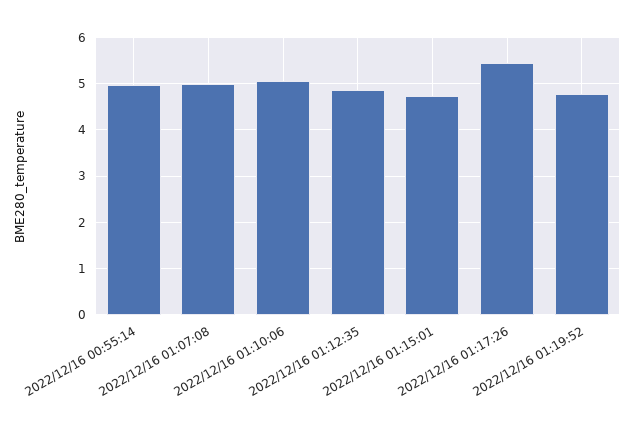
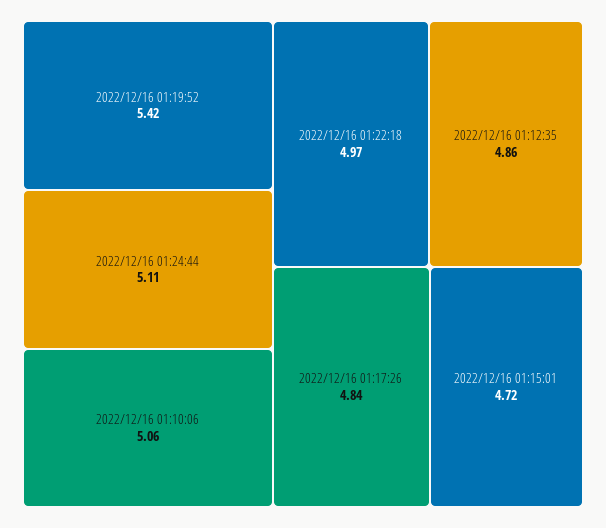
2022/12/16 00:55:14: 5 -> none
2022/12/16 01:07:08: 5 -> none
2022/12/16 01:17:26: 5.4 -> 4.84
2022/12/16 01:19:52: 4.8 -> 5.42
2022/12/16 01:24:44: none -> 5.11
2022/12/16 01:22:18: none -> 4.97

